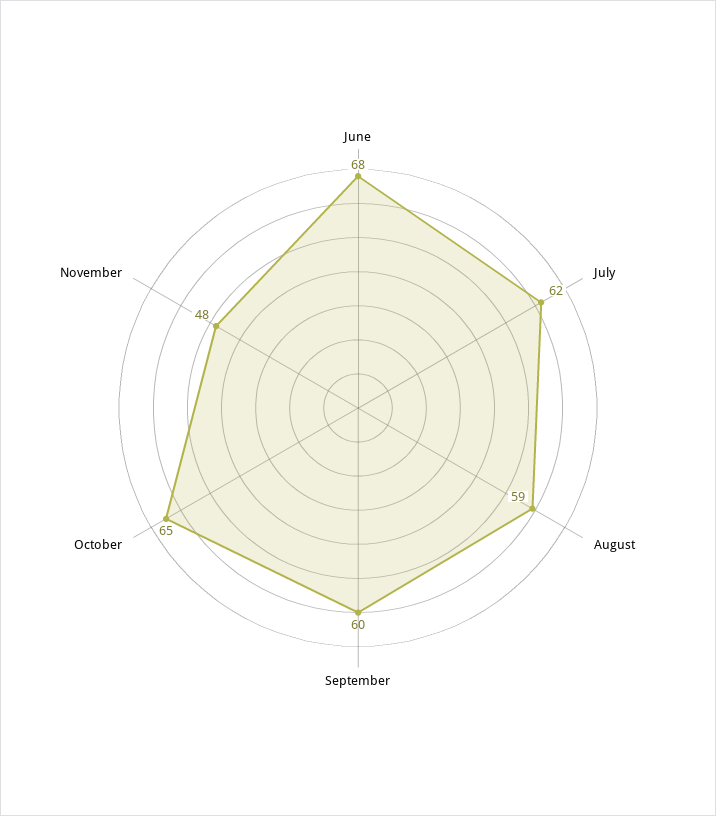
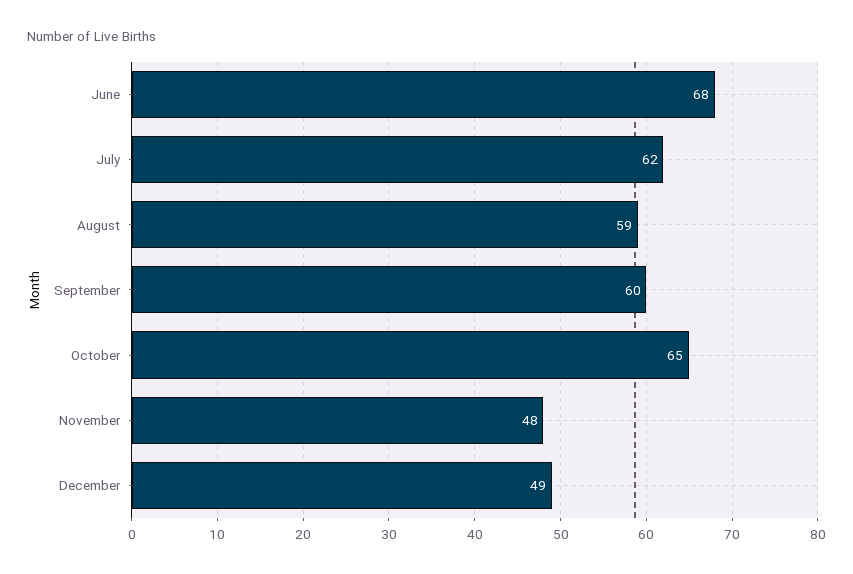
December: none -> 49

